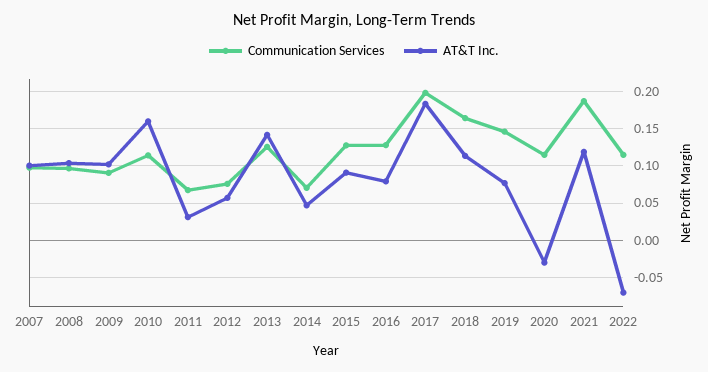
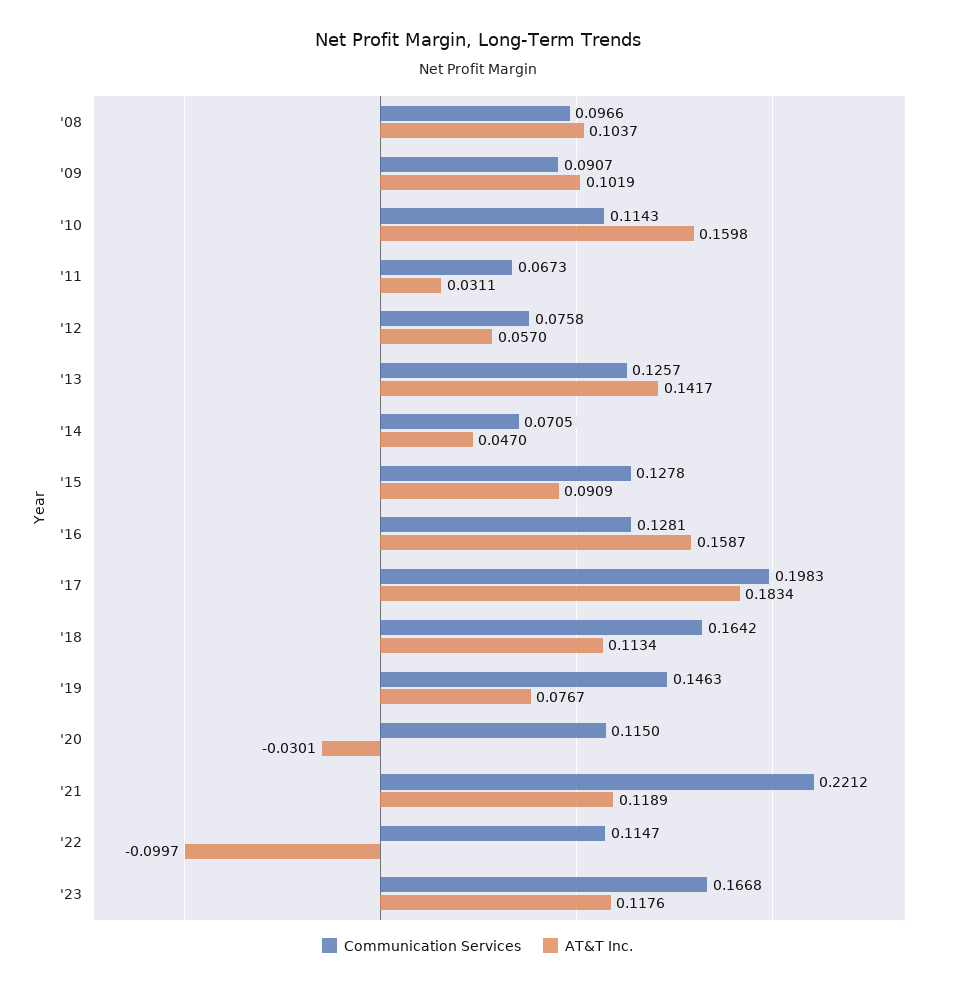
Communication Services, 2007: 0.1 -> none
AT&T Inc., 2007: 0.1 -> none
AT&T Inc., 2016: 0.08 -> 0.1587
Communication Services, 2021: 0.19 -> 0.2212
AT&T Inc., 2022: -0.07 -> -0.0997
Communication Services, '23: none -> 0.1668
AT&T Inc., '23: none -> 0.1176

